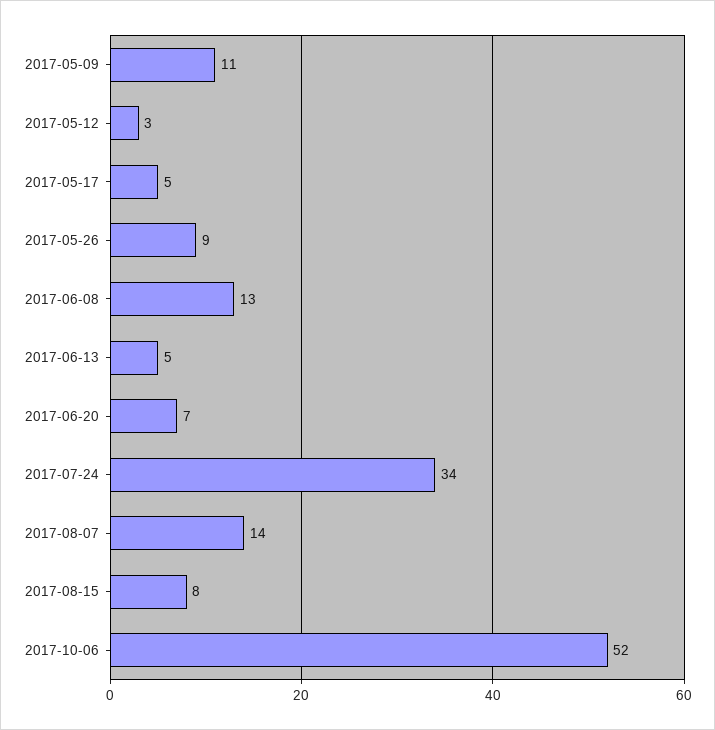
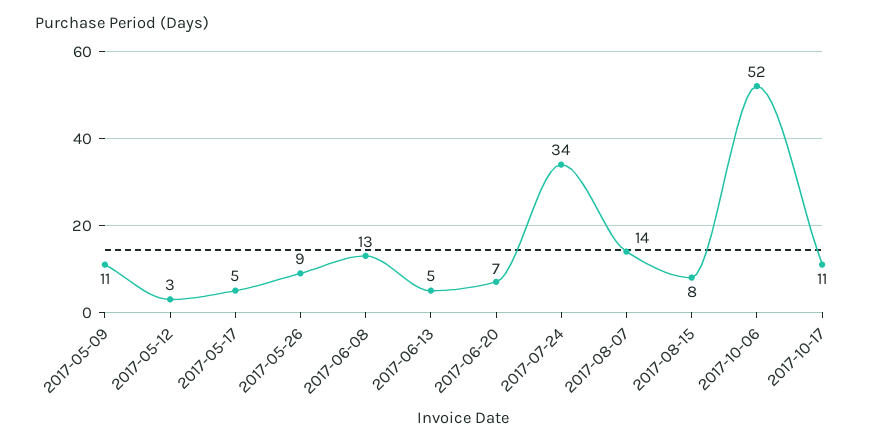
2017-10-17: none -> 11

